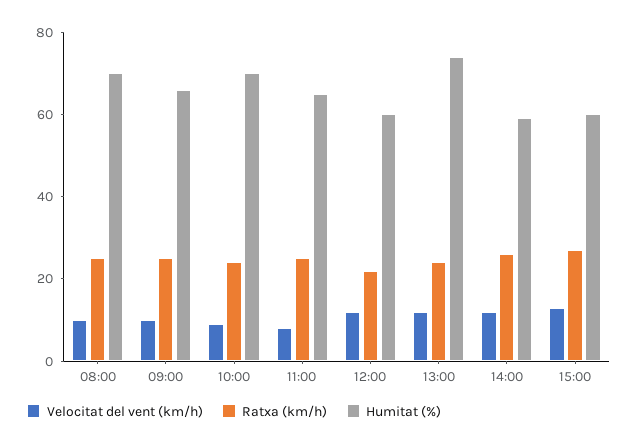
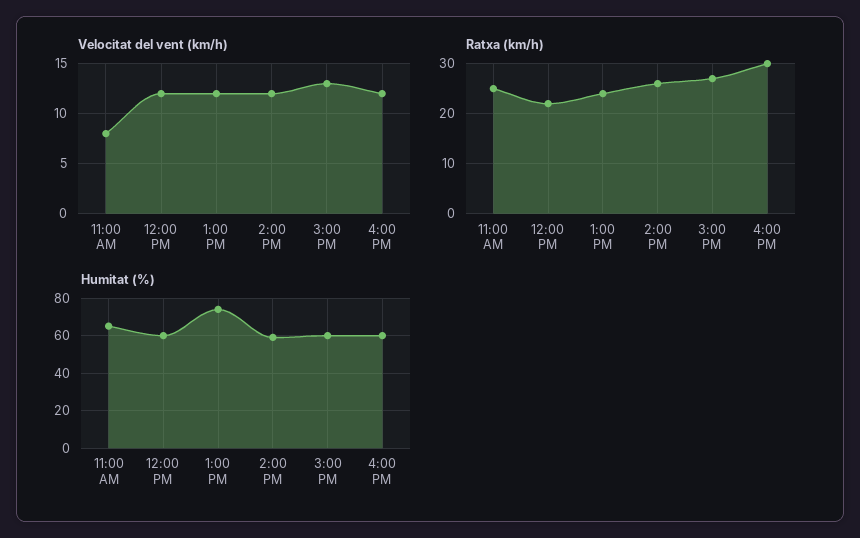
Velocitat del vent (km/h), 08:00: 10 -> none
Ratxa (km/h), 08:00: 25 -> none
Humitat (%), 08:00: 70 -> none
Velocitat del vent (km/h), 09:00: 10 -> none
Ratxa (km/h), 09:00: 25 -> none
Humitat (%), 09:00: 65 -> none
Velocitat del vent (km/h), 10:00: 10 -> none
Ratxa (km/h), 10:00: 25 -> none
Humitat (%), 10:00: 70 -> none
Velocitat del vent (km/h), 4:00 PM: none -> 12
Ratxa (km/h), 4:00 PM: none -> 30
Humitat (%), 4:00 PM: none -> 60

